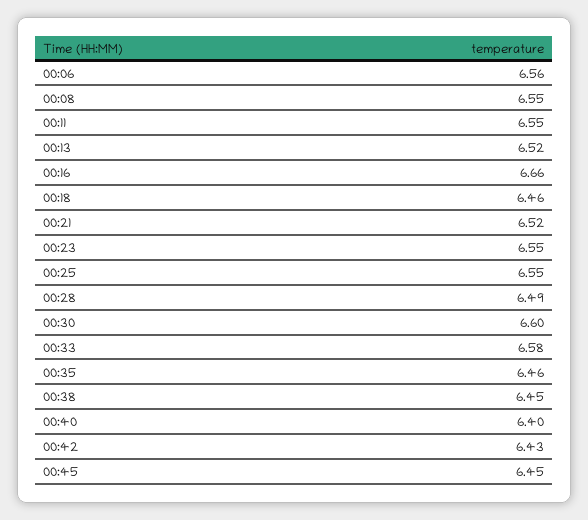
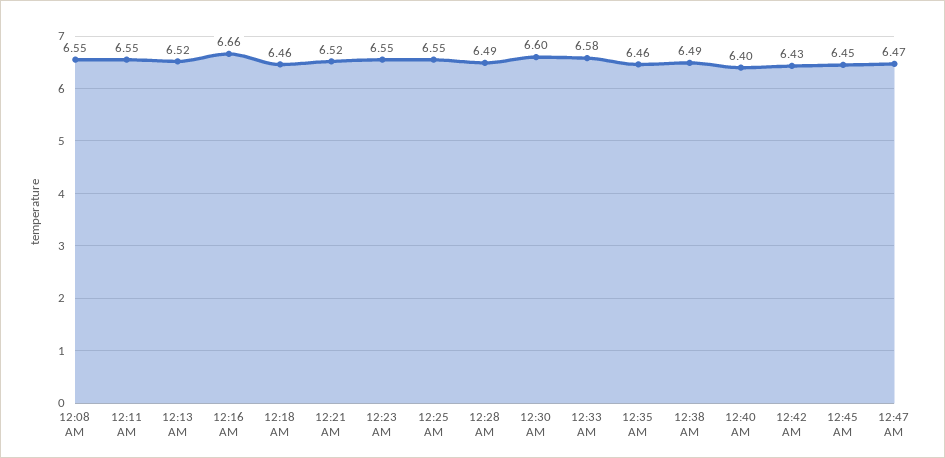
00:06: 6.56 -> none
00:38: 6.45 -> 6.49
12:47 AM: none -> 6.47

